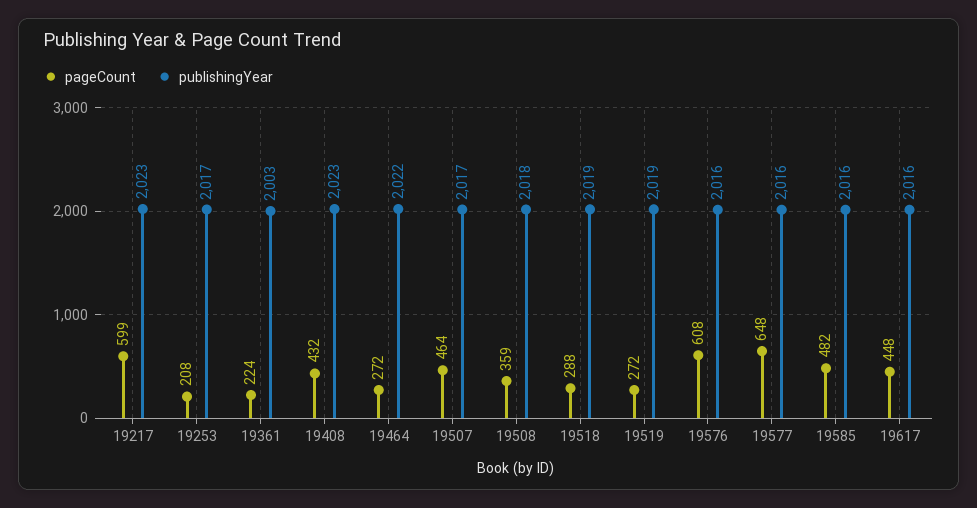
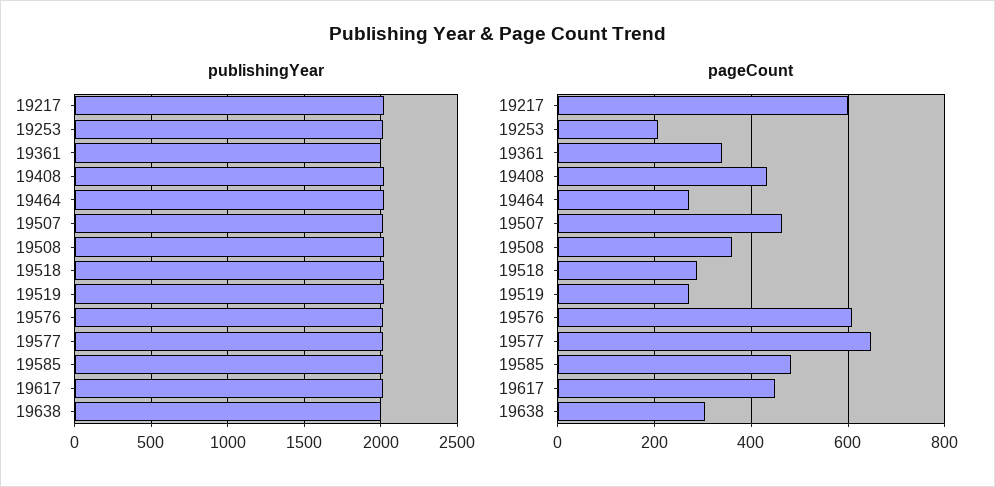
pageCount, 19361: 224 -> 340
publishingYear, 19638: none -> 2000
pageCount, 19638: none -> 300

